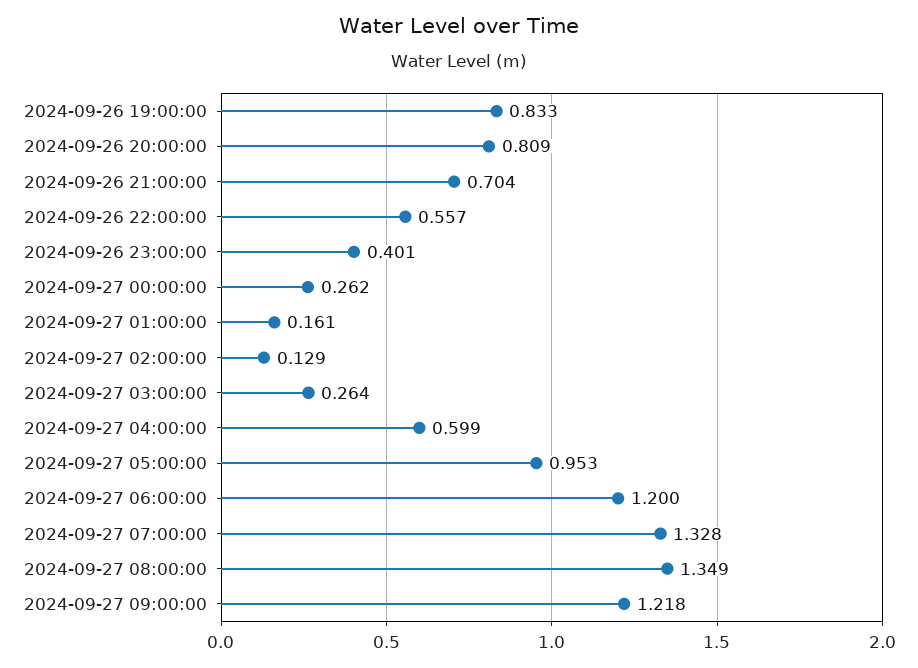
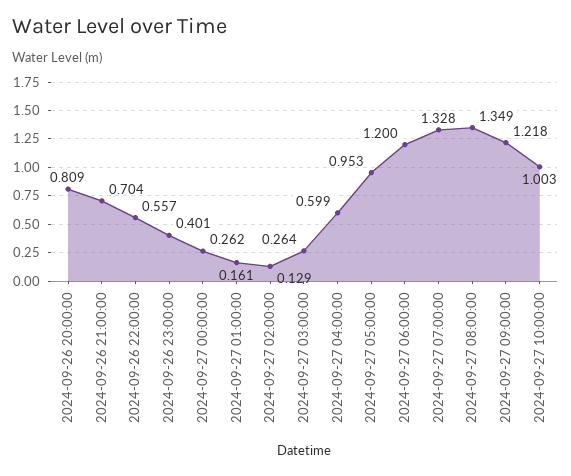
2024-09-26 19:00:00: 0.833 -> none
2024-09-27 10:00:00: none -> 1.003

